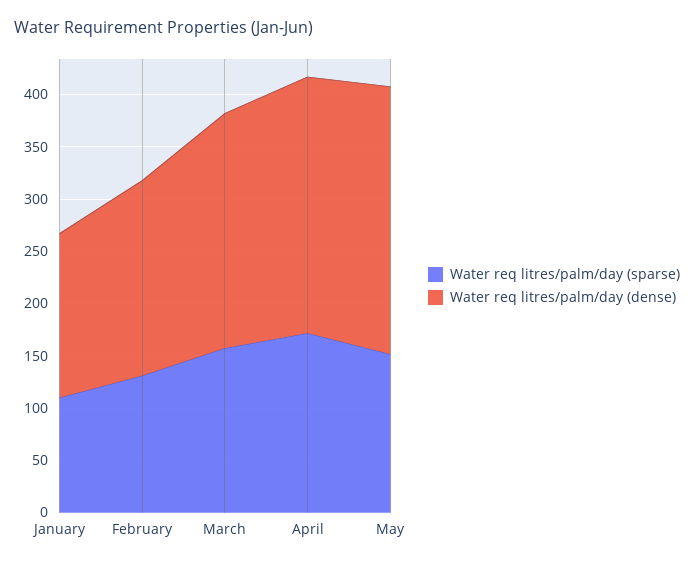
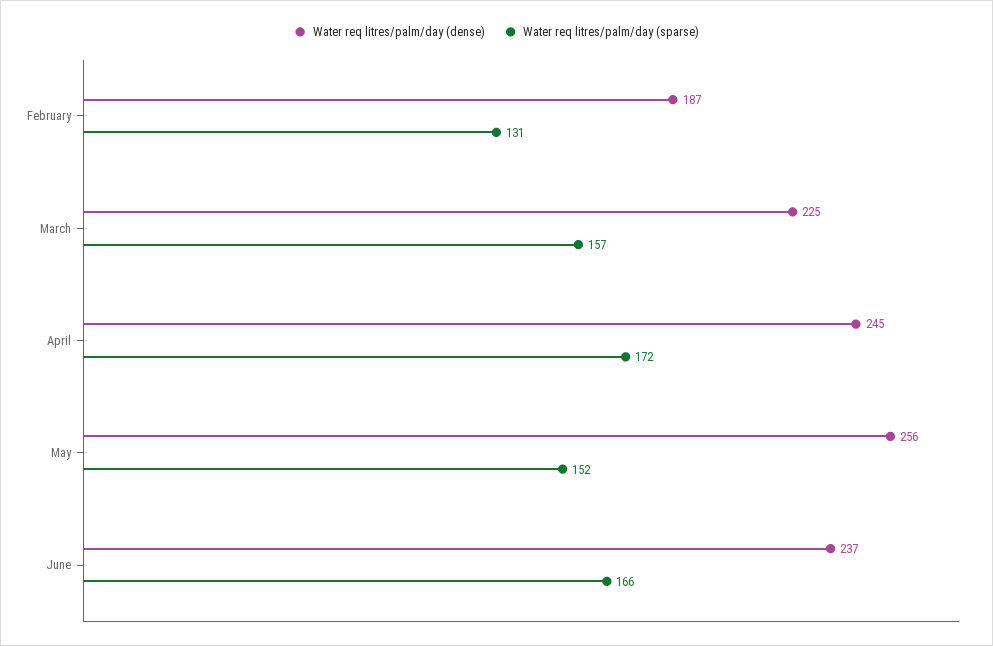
Water req litres/palm/day (sparse), January: 110 -> none
Water req litres/palm/day (dense), January: 160 -> none
Water req litres/palm/day (dense), June: none -> 237
Water req litres/palm/day (sparse), June: none -> 166

